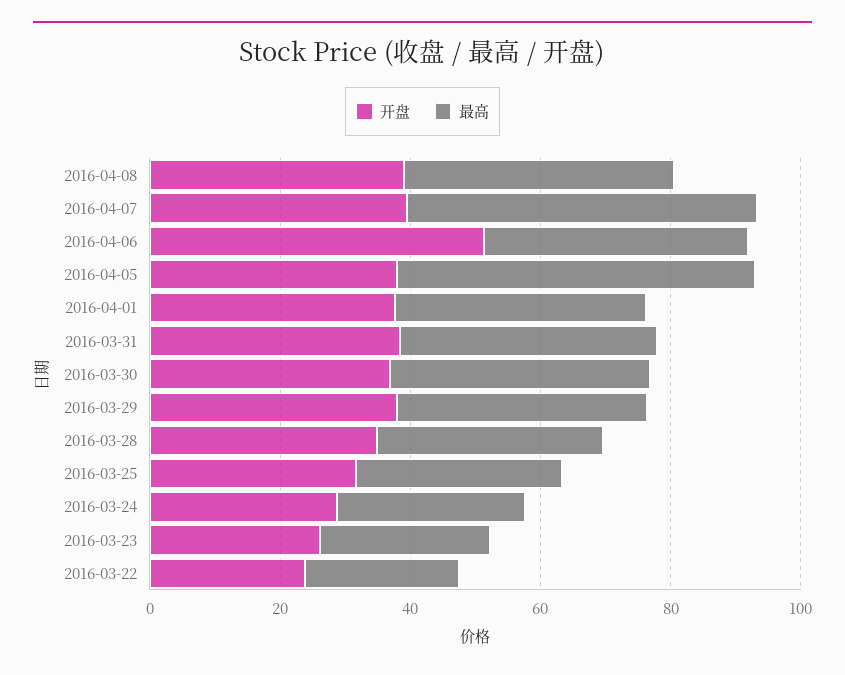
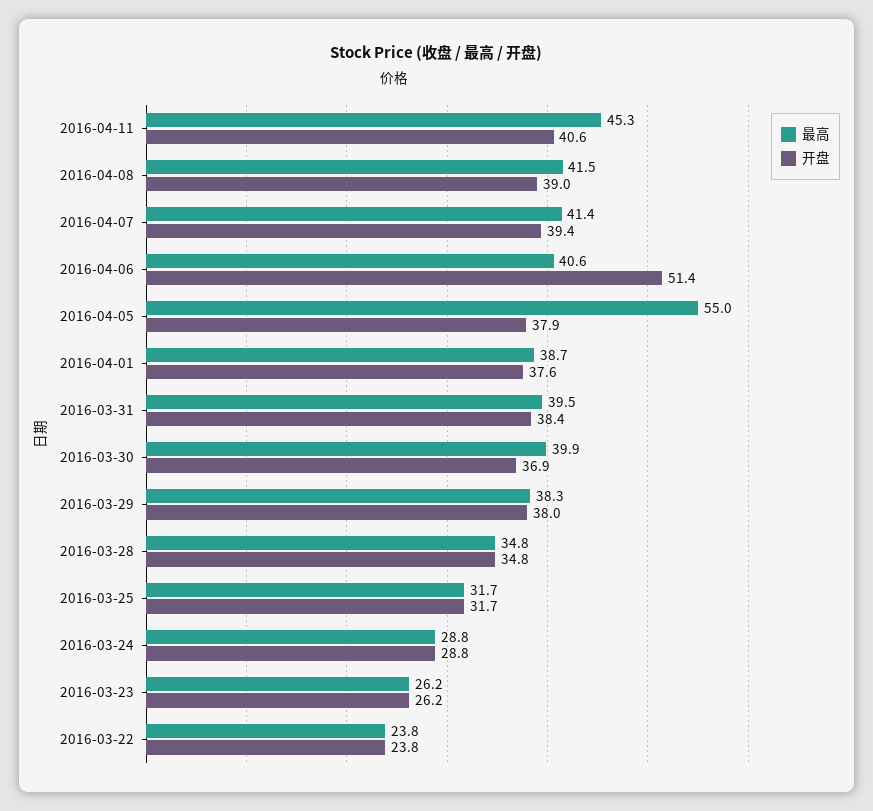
最高, 2016-04-07: 55 -> 41.4
最高, 2016-04-11: none -> 45.3
开盘, 2016-04-11: none -> 40.6

